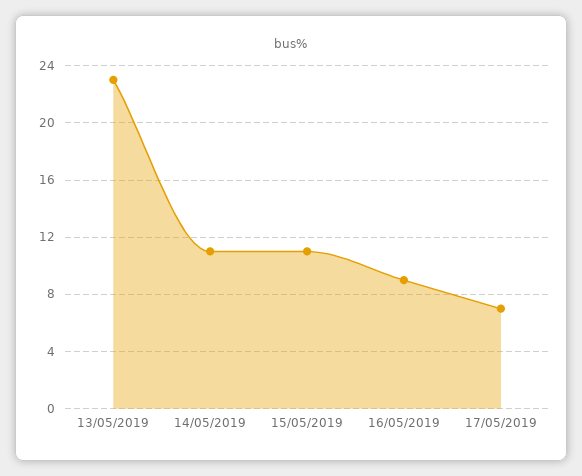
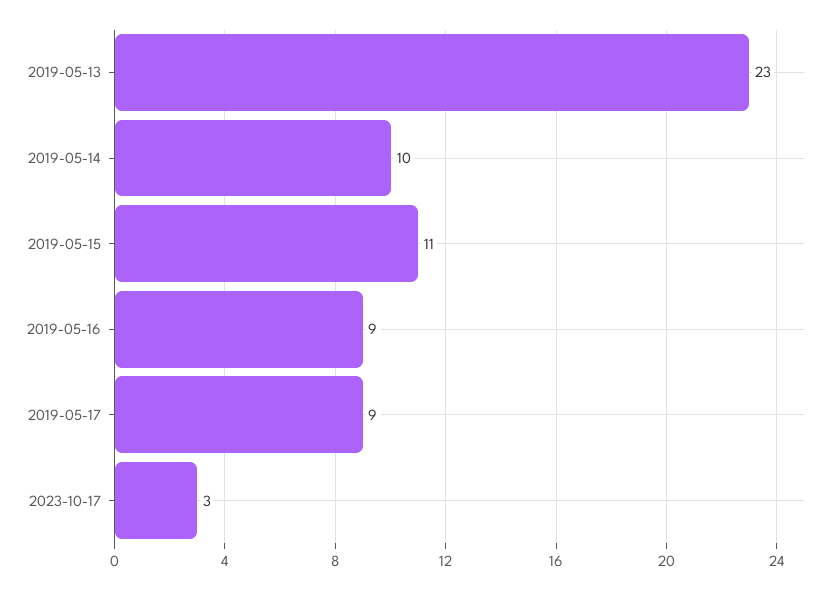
14/05/2019: 11 -> 10
17/05/2019: 7 -> 9
2023-10-17: none -> 3

